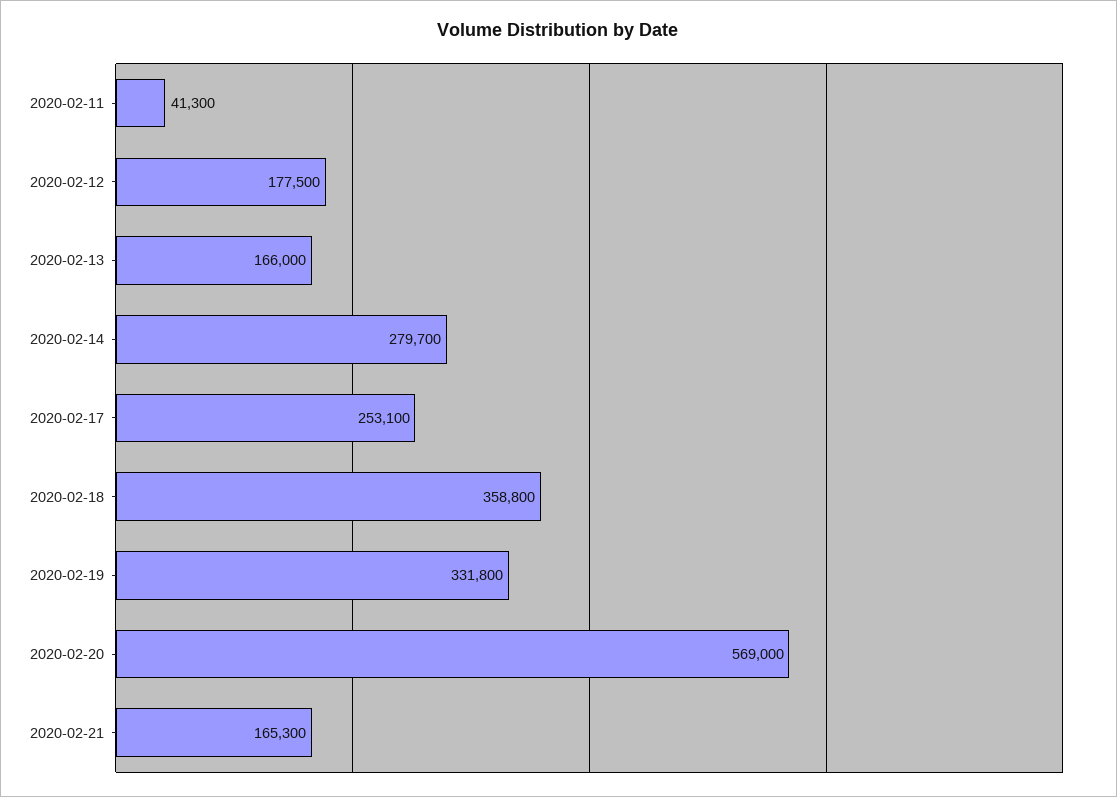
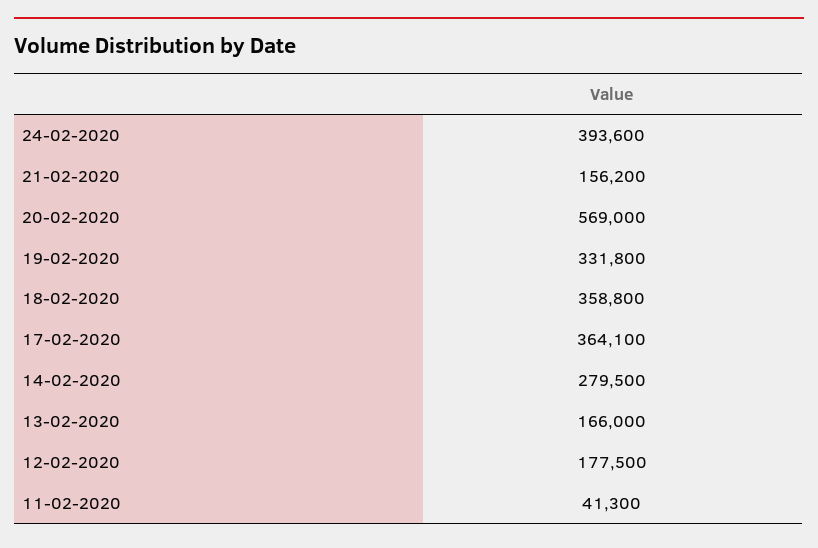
2020-02-14: 279700 -> 279500
2020-02-17: 253100 -> 364100
2020-02-21: 165300 -> 156200
24-02-2020: none -> 393600

